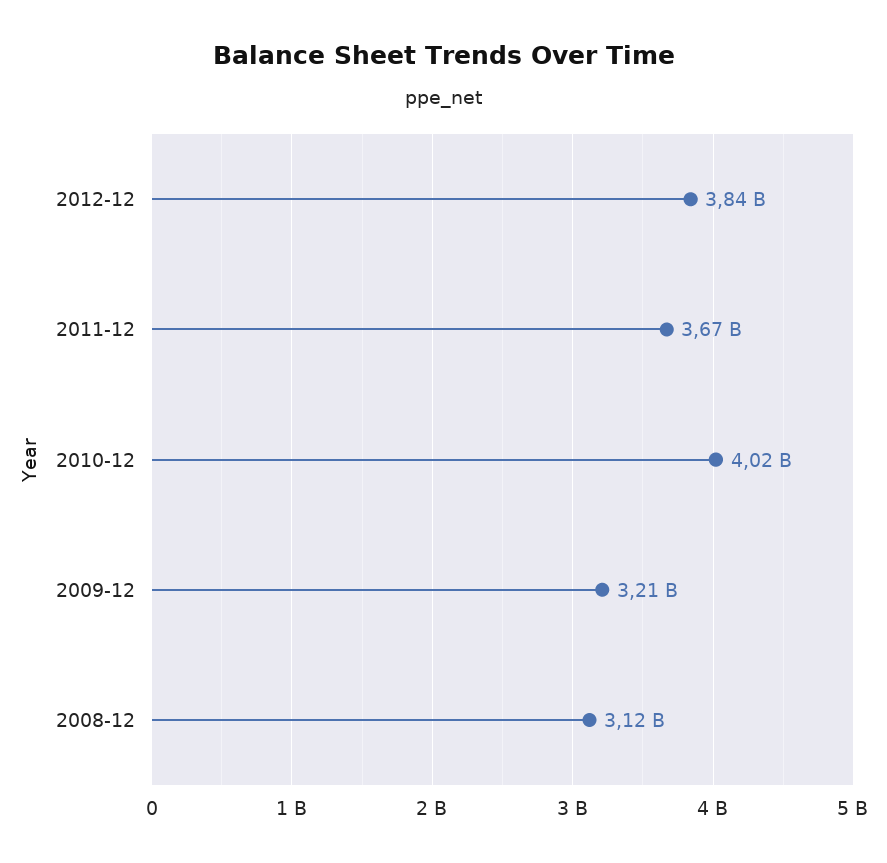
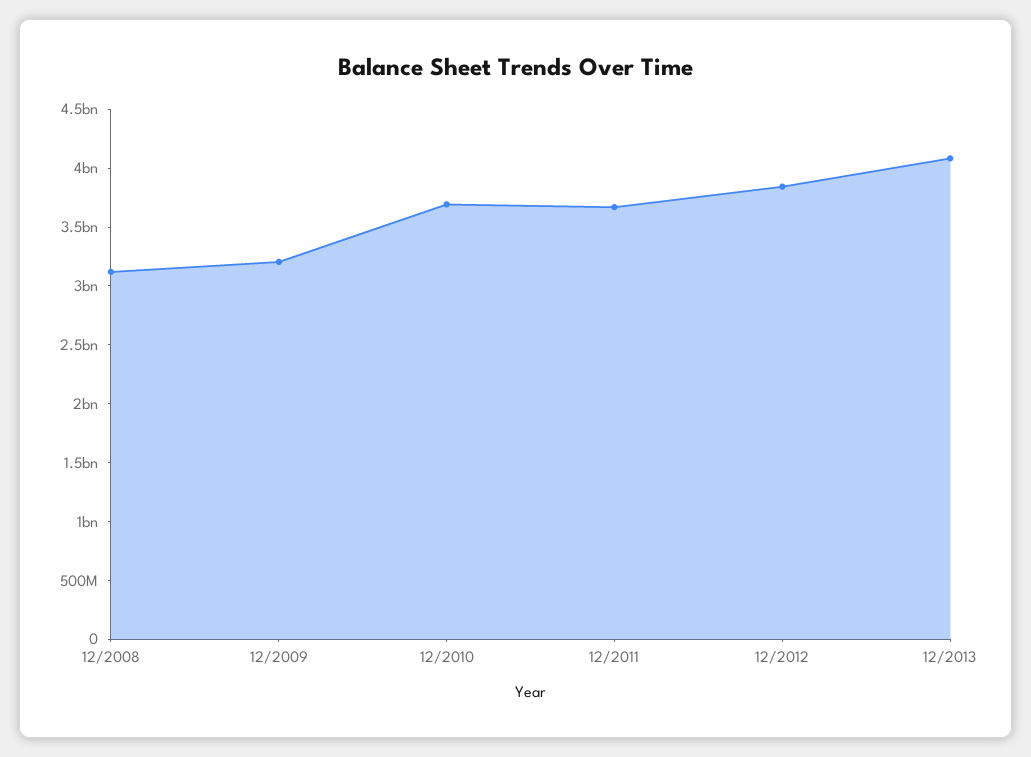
2010-12: 4020000000 -> 3700000000
12/2013: none -> 4100000000

